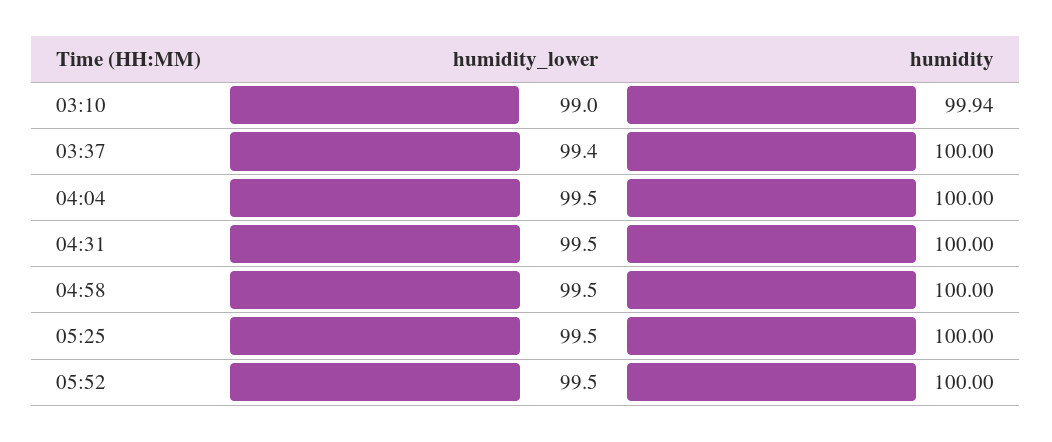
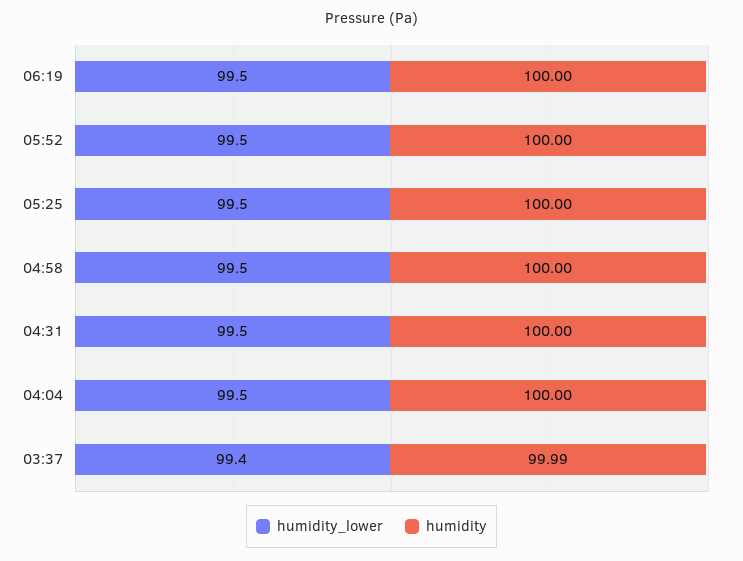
humidity_lower, 03:10: 99 -> none
humidity, 03:10: 99.94 -> none
humidity, 03:37: 100 -> 99.99
humidity_lower, 06:19: none -> 99.5
humidity, 06:19: none -> 100

